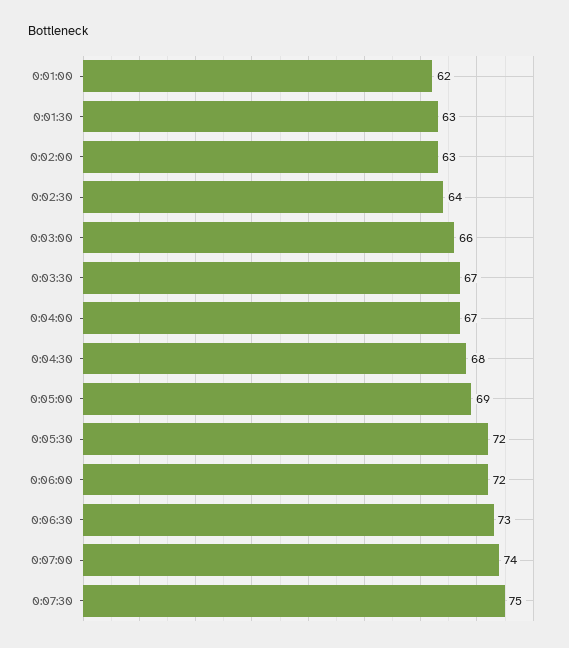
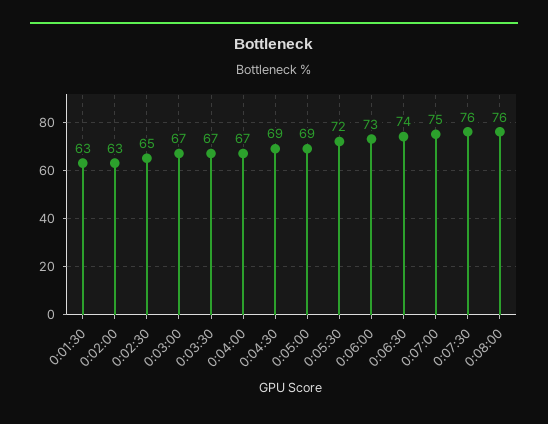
0:01:00: 62 -> none
0:02:30: 64 -> 65
0:03:00: 66 -> 67
0:04:30: 68 -> 69
0:06:00: 72 -> 73
0:06:30: 73 -> 74
0:07:00: 74 -> 75
0:07:30: 75 -> 76
0:08:00: none -> 76

